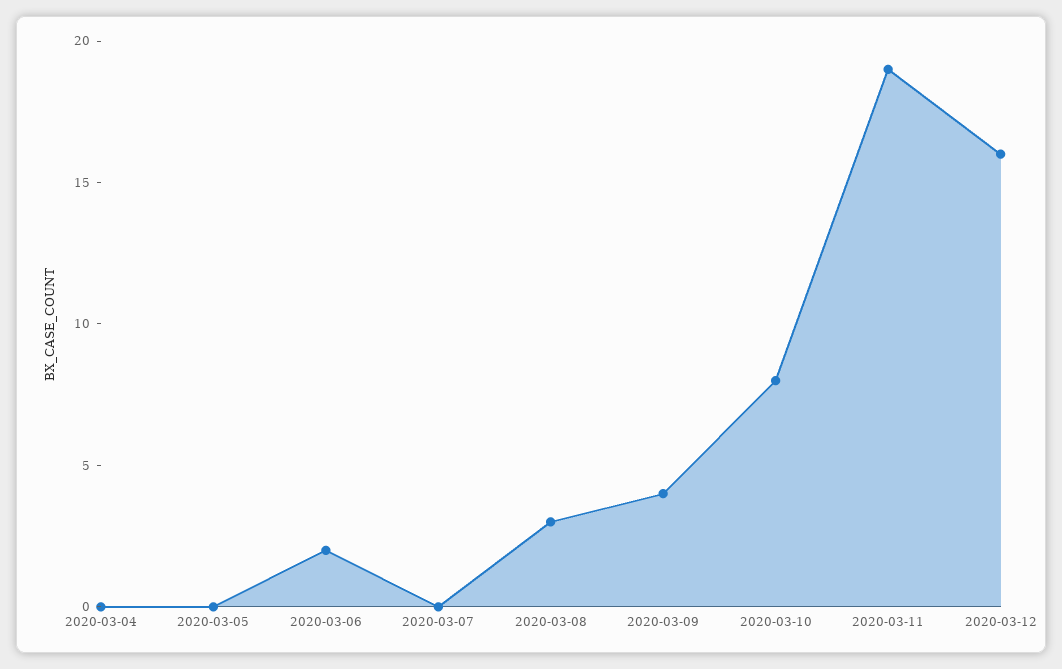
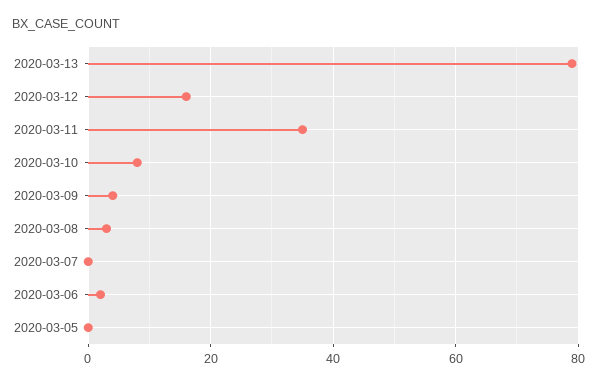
2020-03-04: 0 -> none
2020-03-11: 19 -> 35
2020-03-13: none -> 80

